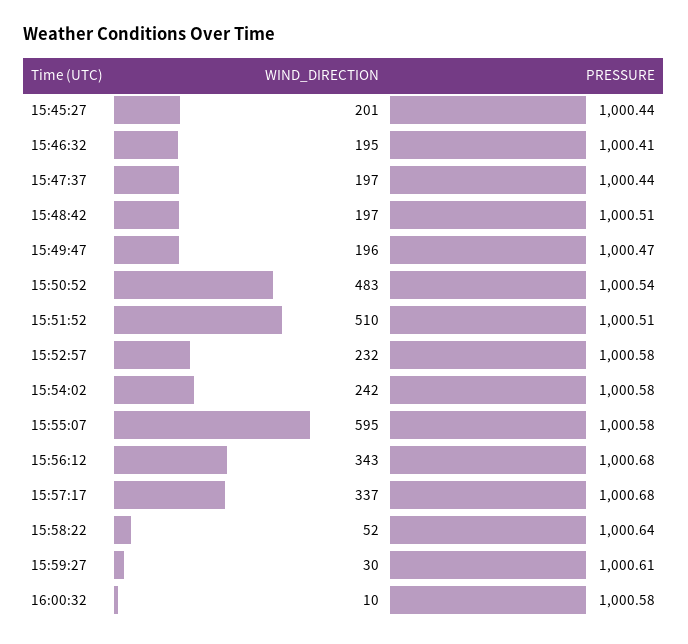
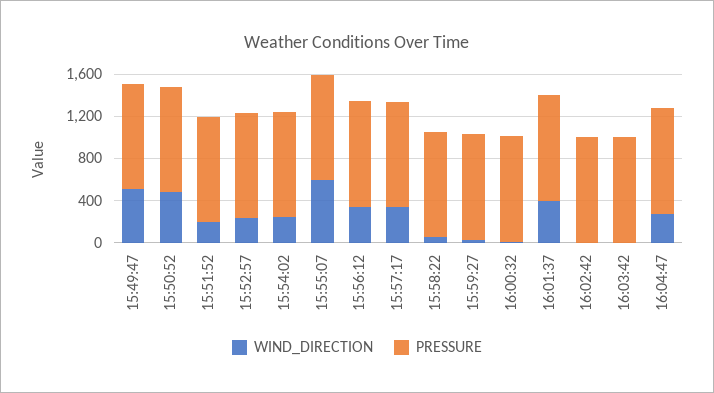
WIND_DIRECTION, 15:45:27: 201 -> none
PRESSURE, 15:45:27: 1000.44 -> none
WIND_DIRECTION, 15:46:32: 195 -> none
PRESSURE, 15:46:32: 1000.41 -> none
WIND_DIRECTION, 15:47:37: 197 -> none
PRESSURE, 15:47:37: 1000.44 -> none
WIND_DIRECTION, 15:48:42: 197 -> none
PRESSURE, 15:48:42: 1000.51 -> none
WIND_DIRECTION, 15:49:47: 196 -> 500
WIND_DIRECTION, 15:51:52: 510 -> 200
WIND_DIRECTION, 16:01:37: none -> 400
PRESSURE, 16:01:37: none -> 1000
WIND_DIRECTION, 16:02:42: none -> 0
PRESSURE, 16:02:42: none -> 1000
WIND_DIRECTION, 16:03:42: none -> 0
PRESSURE, 16:03:42: none -> 1000
WIND_DIRECTION, 16:04:47: none -> 300
PRESSURE, 16:04:47: none -> 1000

